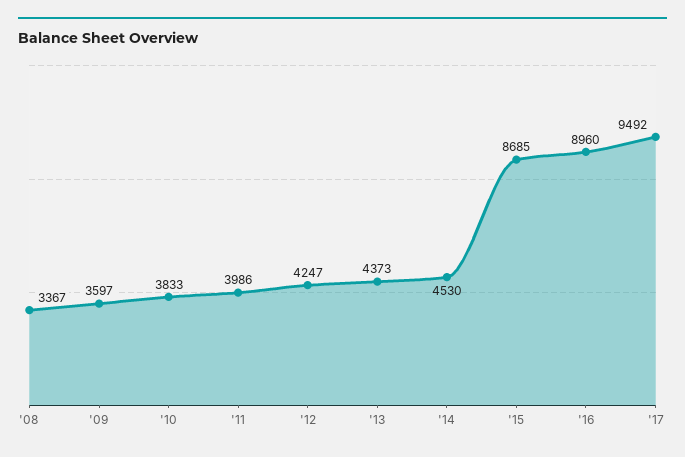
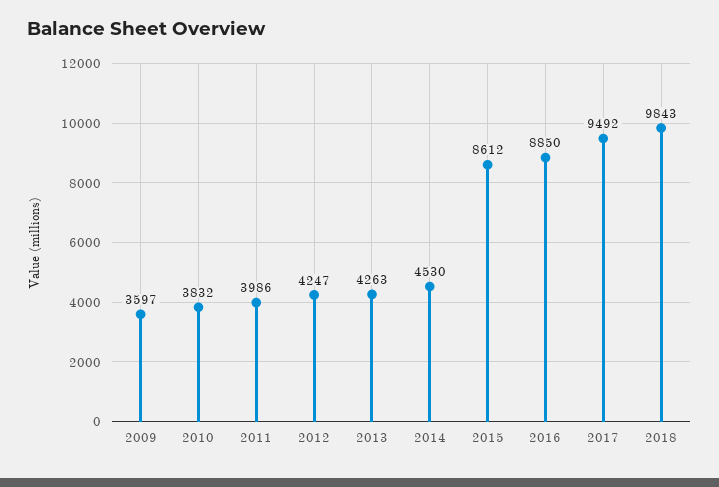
'08: 3367 -> none
'10: 3833 -> 3832
'13: 4373 -> 4263
'15: 8685 -> 8612
'16: 8960 -> 8850
2018: none -> 9843

